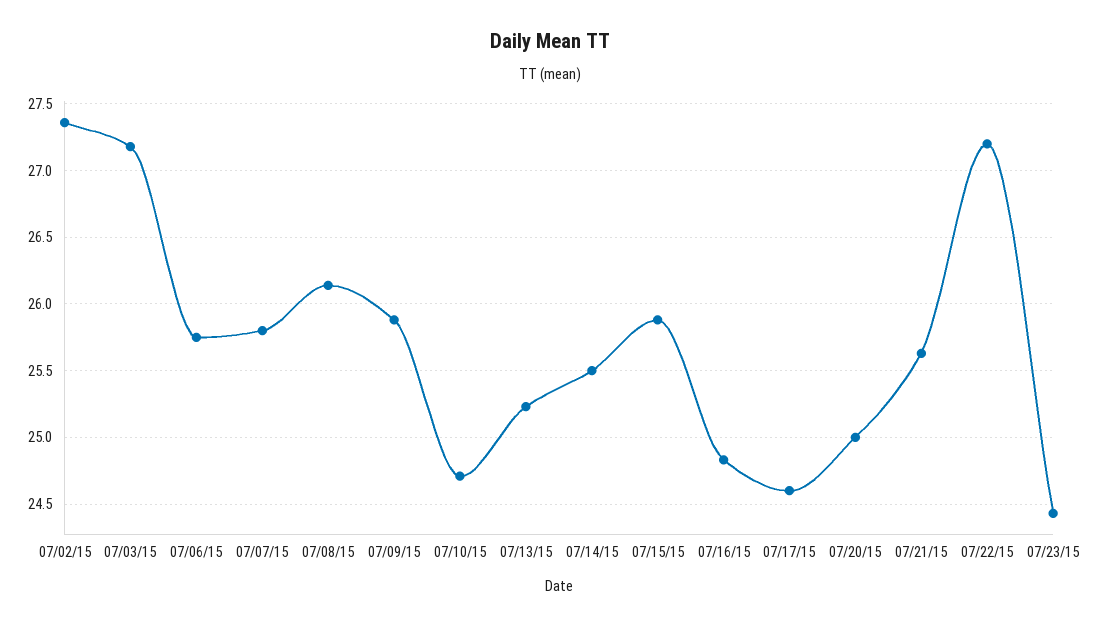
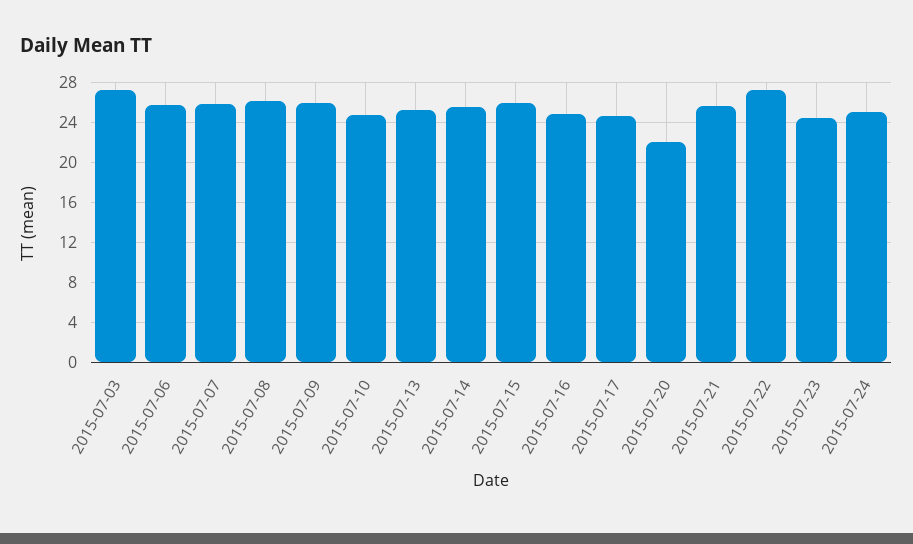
07/02/15: 27.35 -> none
07/20/15: 25 -> 22
2015-07-24: none -> 25

